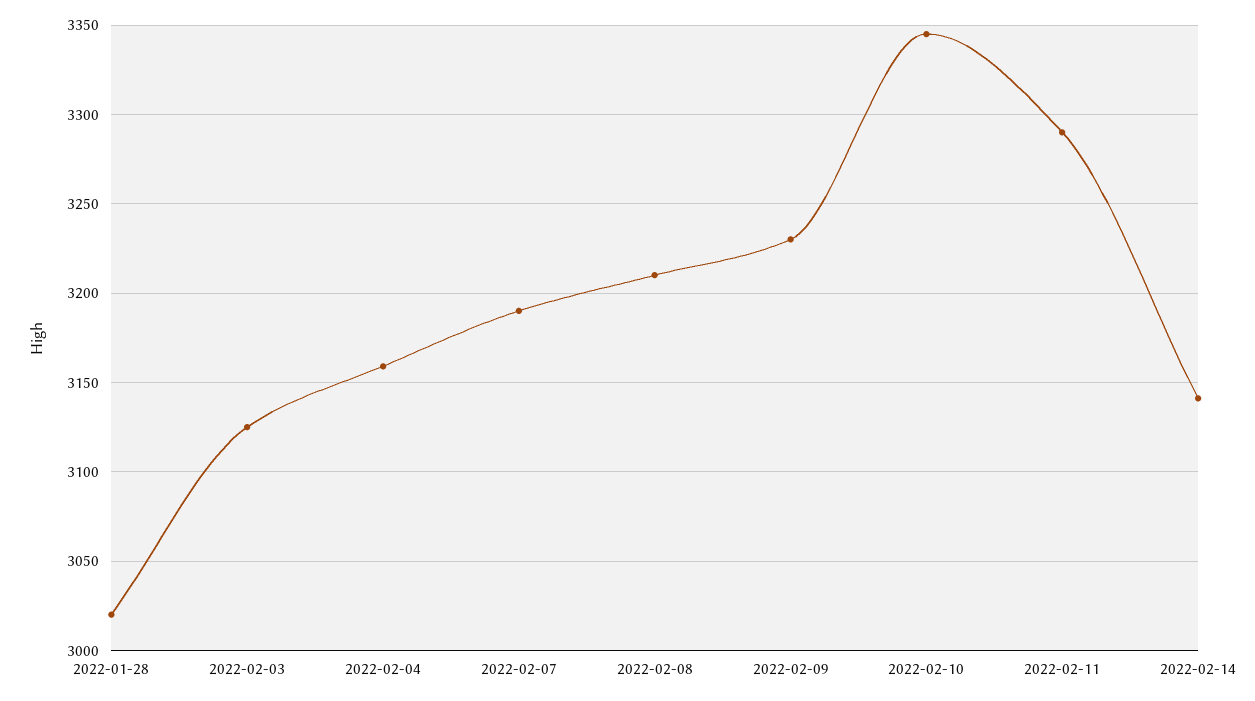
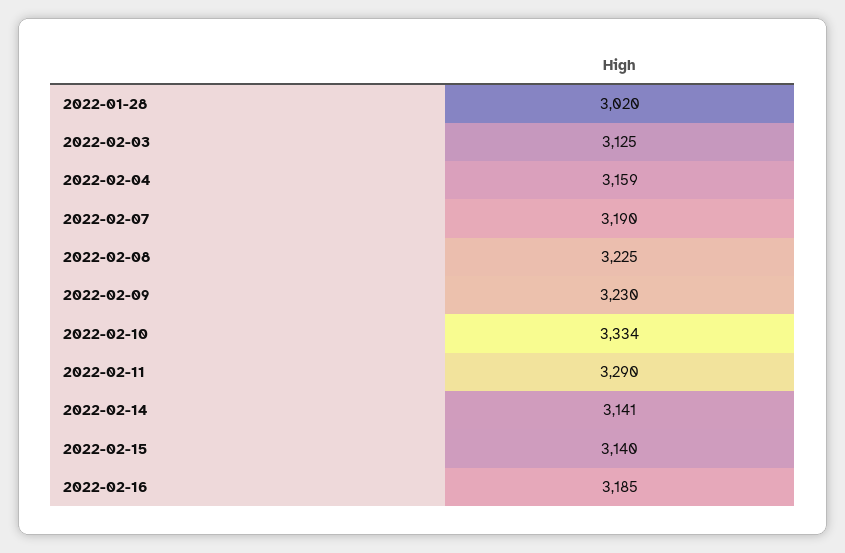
2022-02-08: 3210 -> 3225
2022-02-10: 3345 -> 3334
2022-02-15: none -> 3140
2022-02-16: none -> 3185

